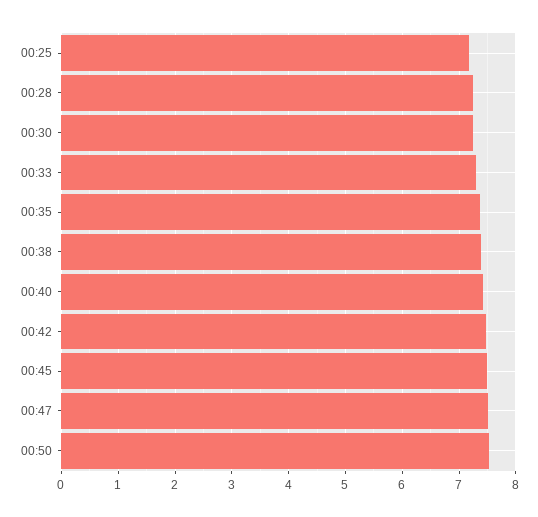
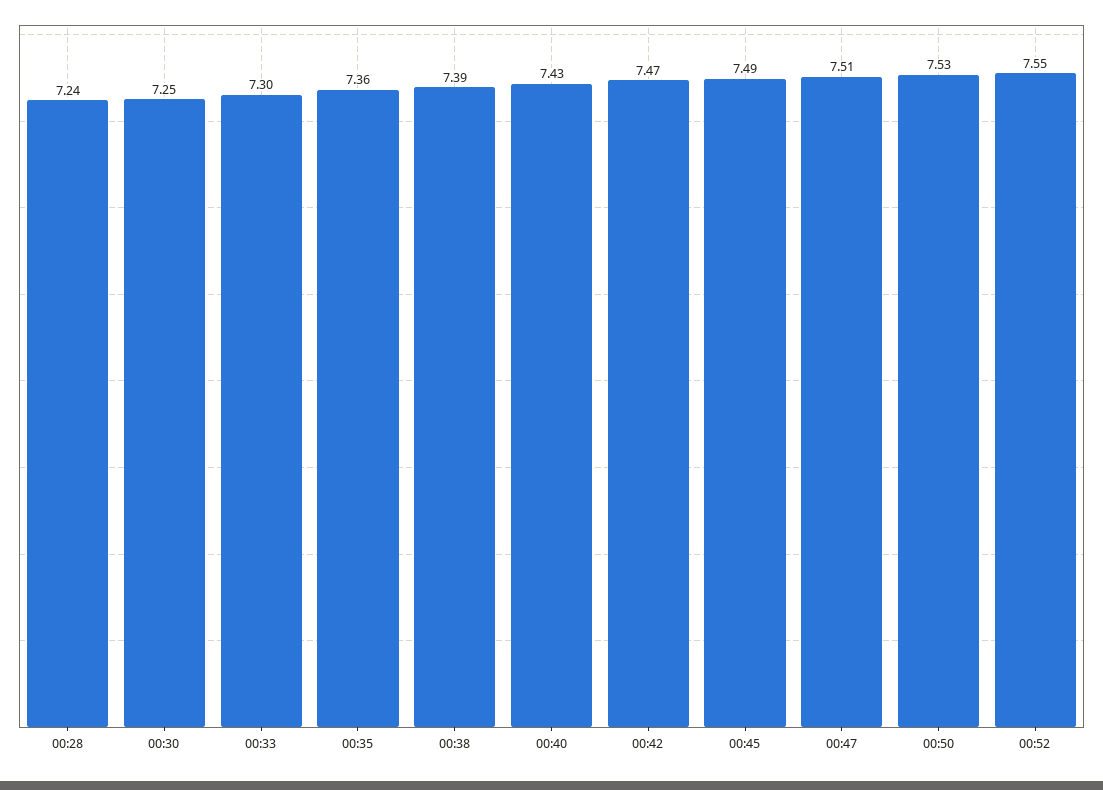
00:25: 7.2 -> none
00:52: none -> 7.55

